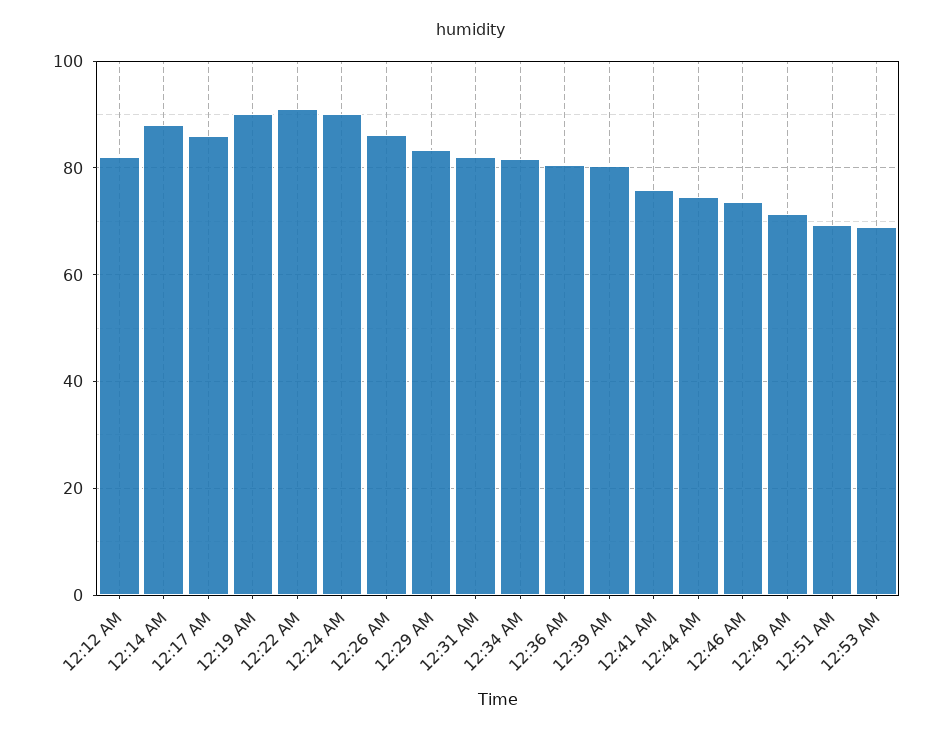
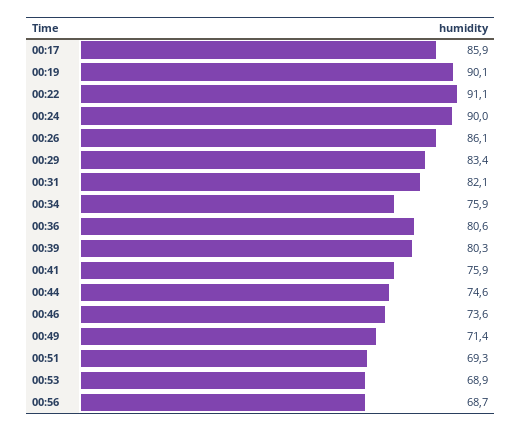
12:12 AM: 82 -> none
12:14 AM: 88 -> none
12:34 AM: 82 -> 75.9
00:56: none -> 68.7

